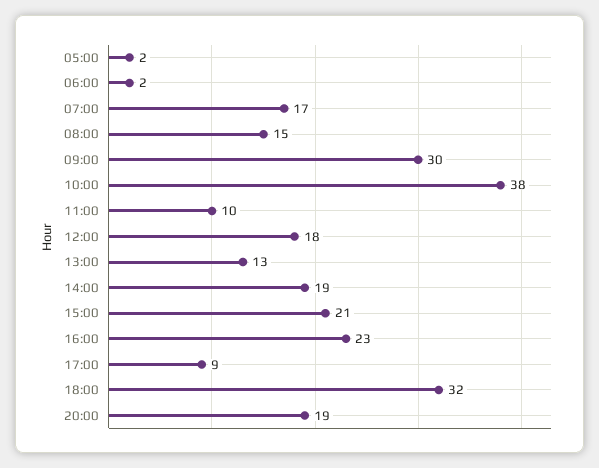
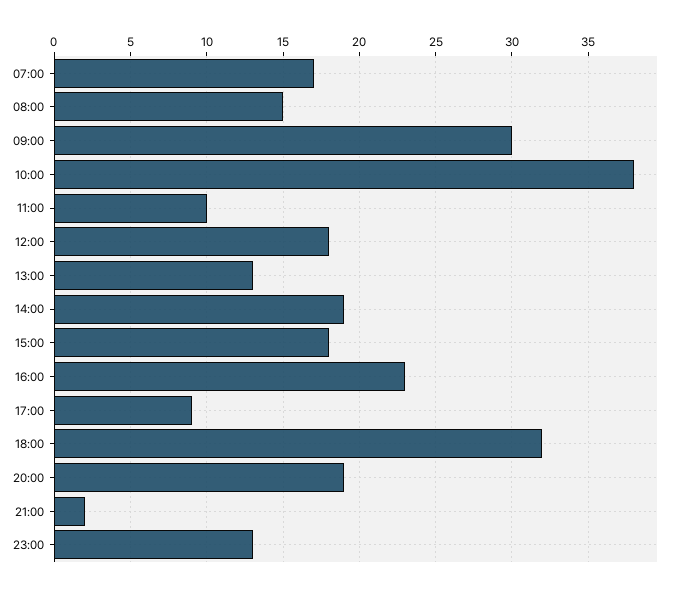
05:00: 2 -> none
06:00: 2 -> none
15:00: 21 -> 18
21:00: none -> 2
23:00: none -> 13

